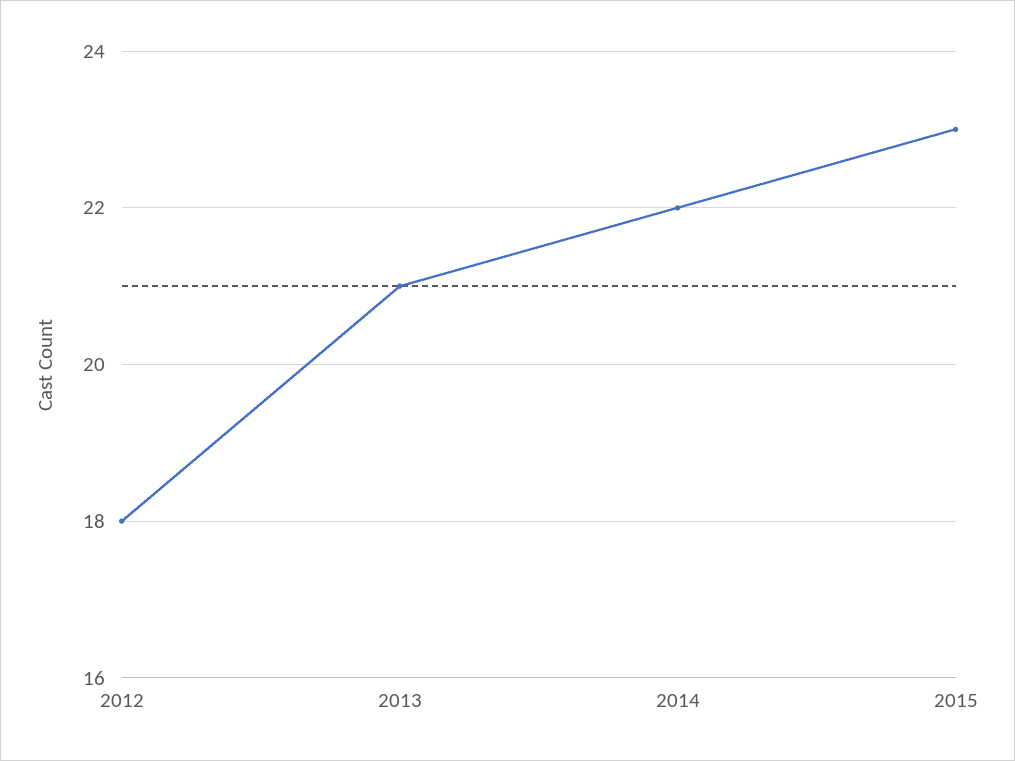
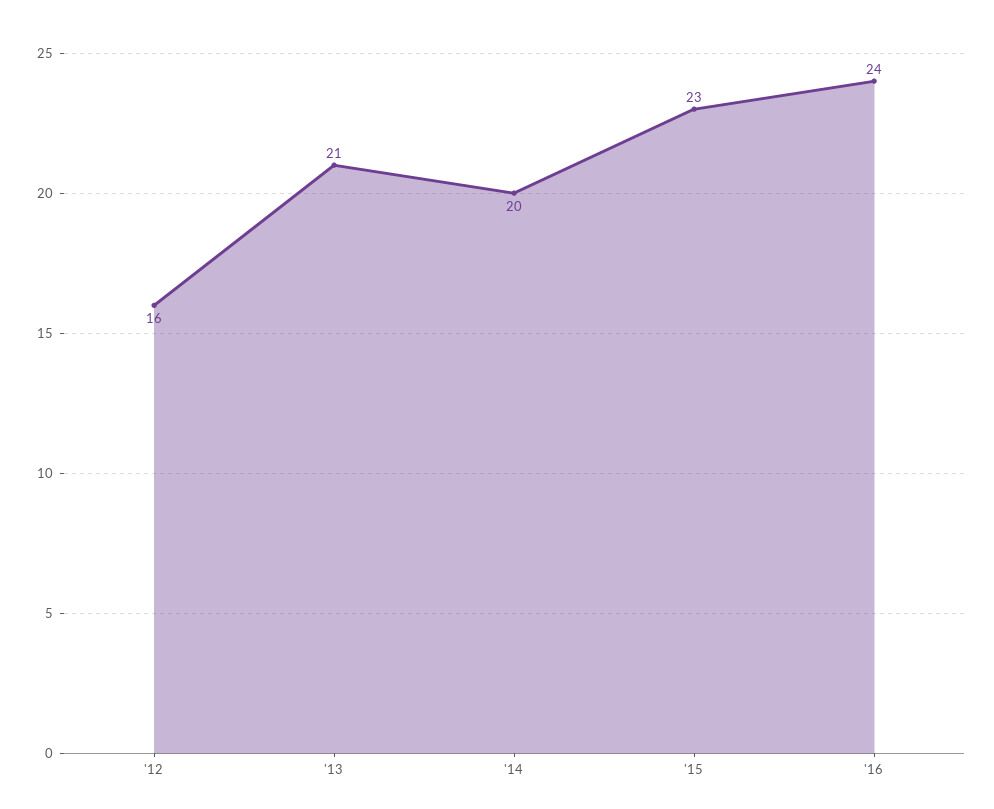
2012: 18 -> 16
2014: 22 -> 20
'16: none -> 24

